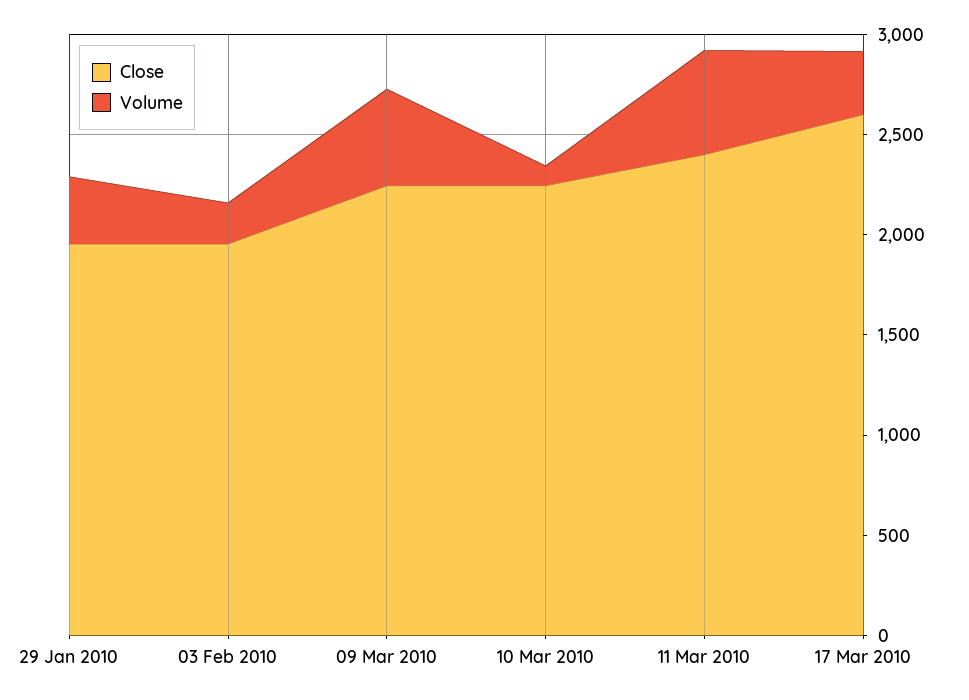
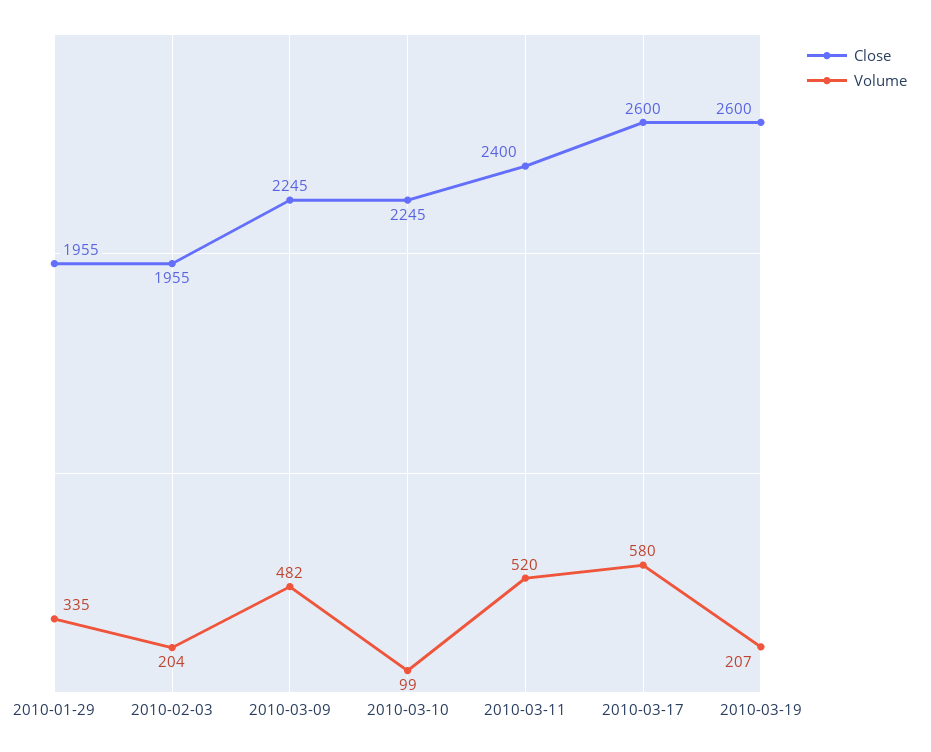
Volume, 17 Mar 2010: 300 -> 580
Close, 2010-03-19: none -> 2600
Volume, 2010-03-19: none -> 207

